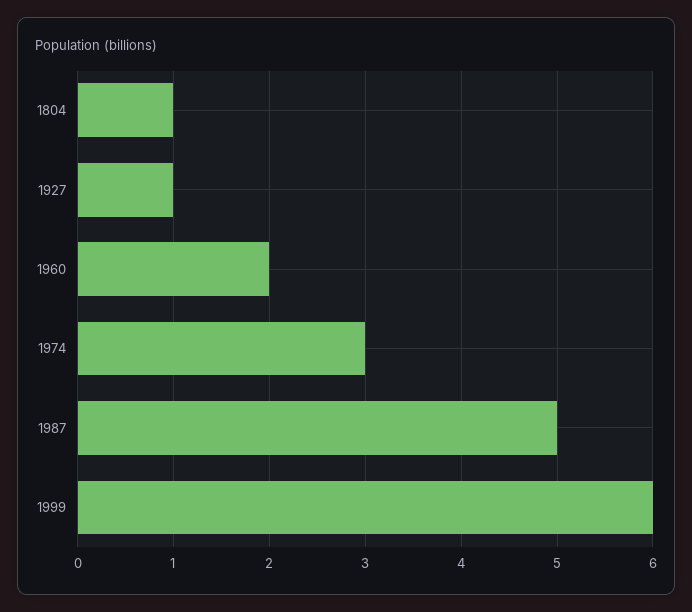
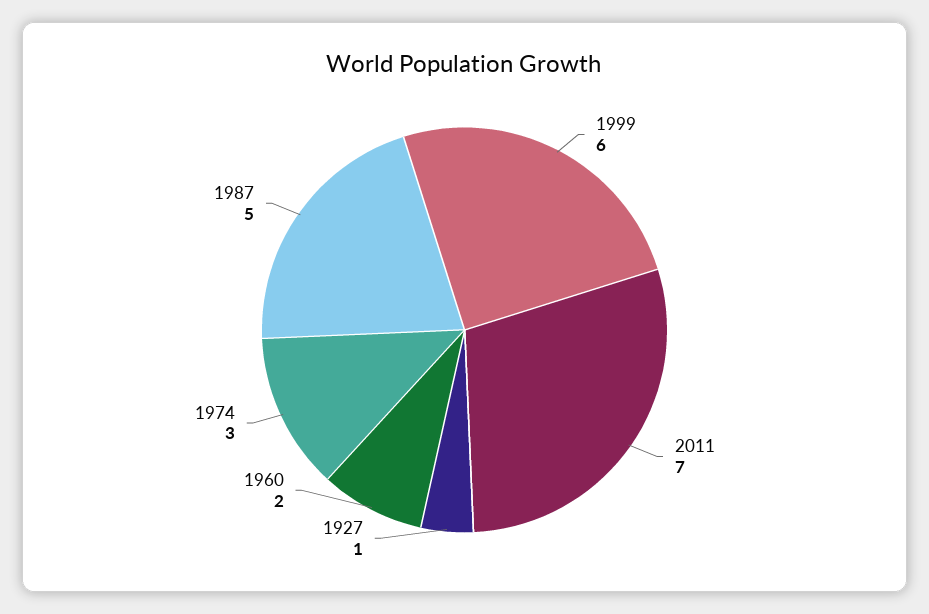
1804: 1 -> none
2011: none -> 7

